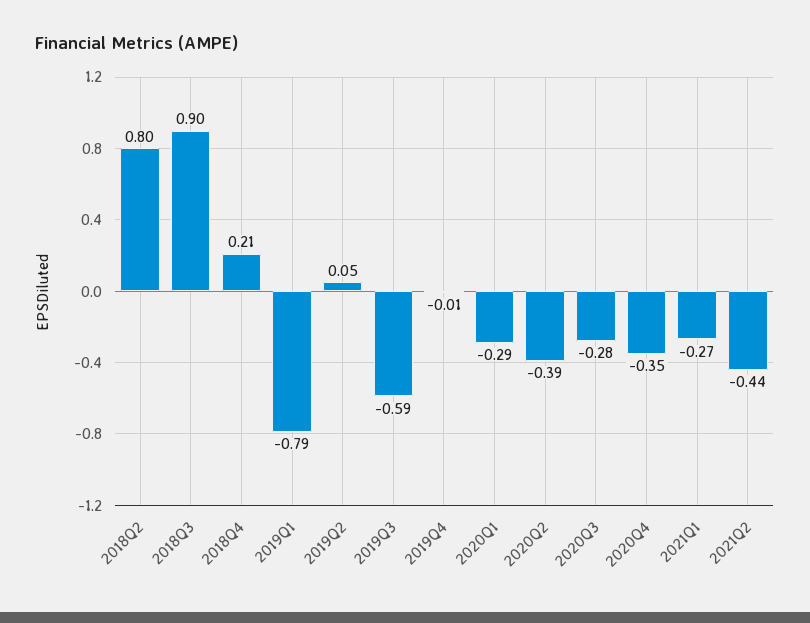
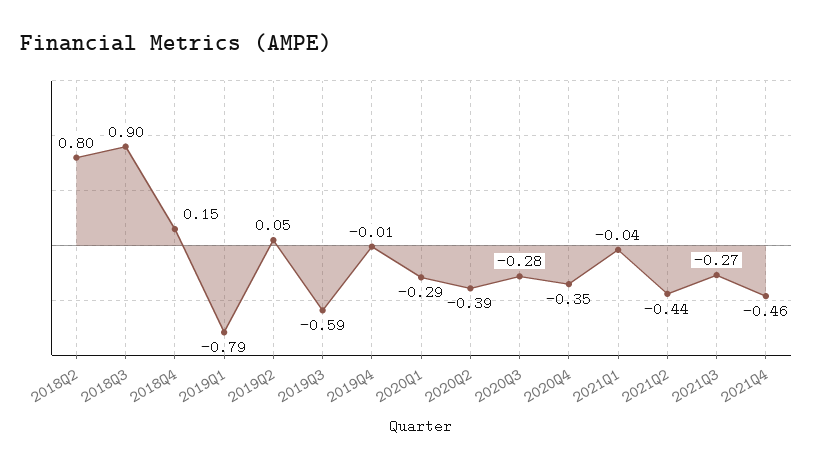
2018Q4: 0.21 -> 0.15
2021Q1: -0.27 -> -0.04
2021Q3: none -> -0.27
2021Q4: none -> -0.46

